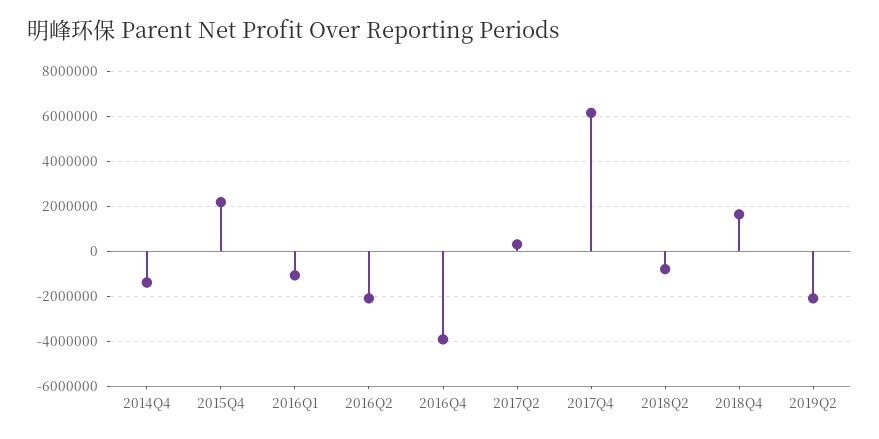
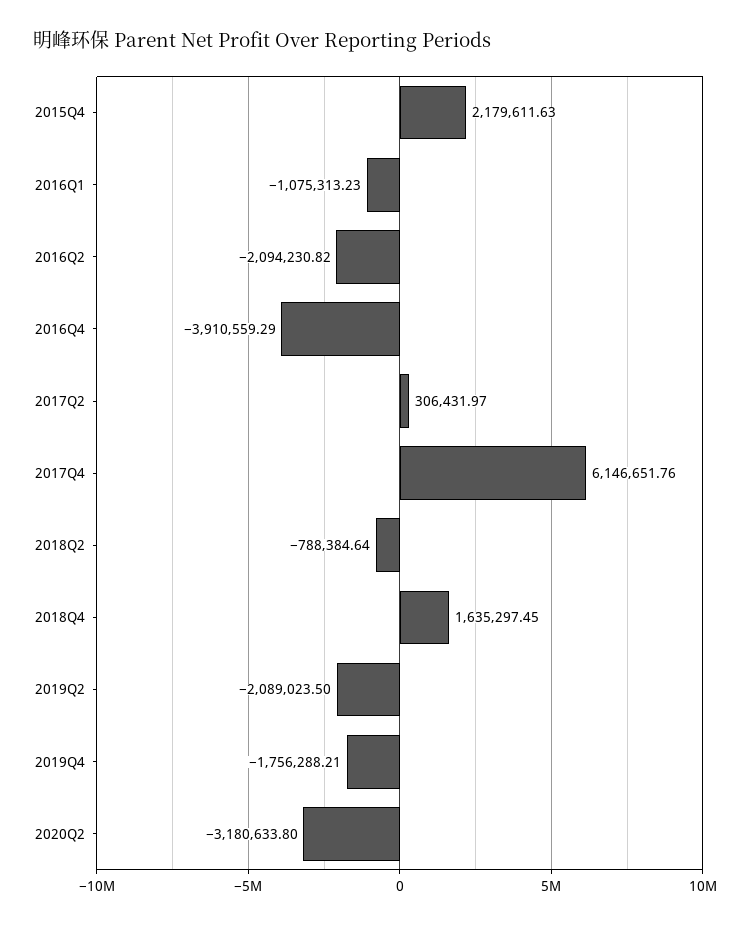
2014Q4: -1500000 -> none
2019Q4: none -> -1756288.21
2020Q2: none -> -3180633.8

